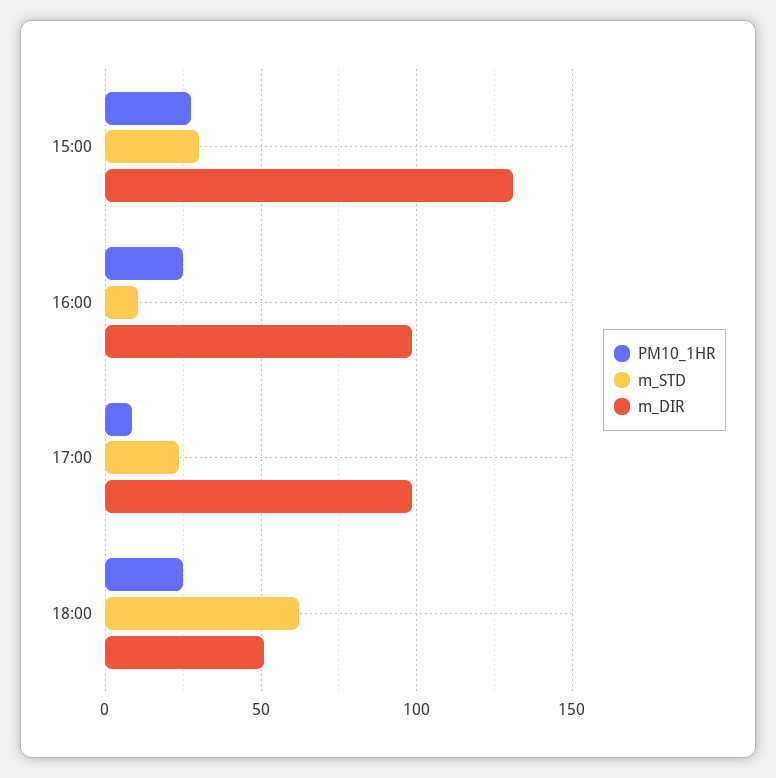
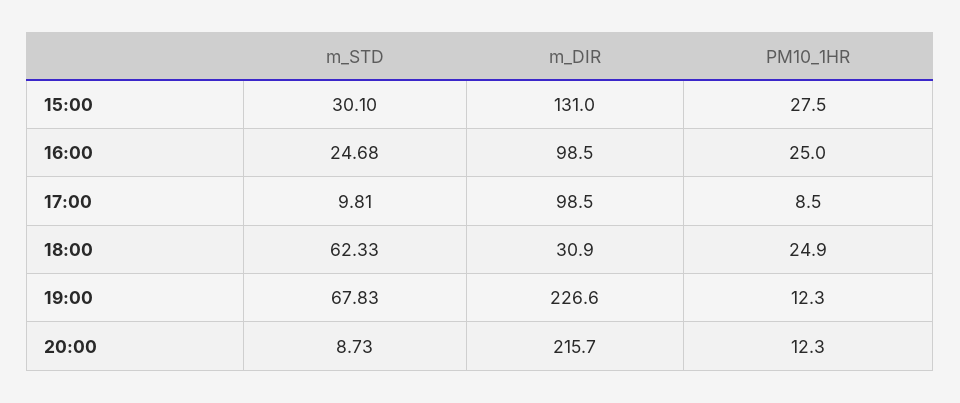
m_STD, 16:00: 10 -> 24.68
m_STD, 17:00: 25 -> 9.81
m_DIR, 18:00: 50 -> 30.9
m_STD, 19:00: none -> 67.83
m_DIR, 19:00: none -> 226.6
PM10_1HR, 19:00: none -> 12.3
m_STD, 20:00: none -> 8.73
m_DIR, 20:00: none -> 215.7
PM10_1HR, 20:00: none -> 12.3

